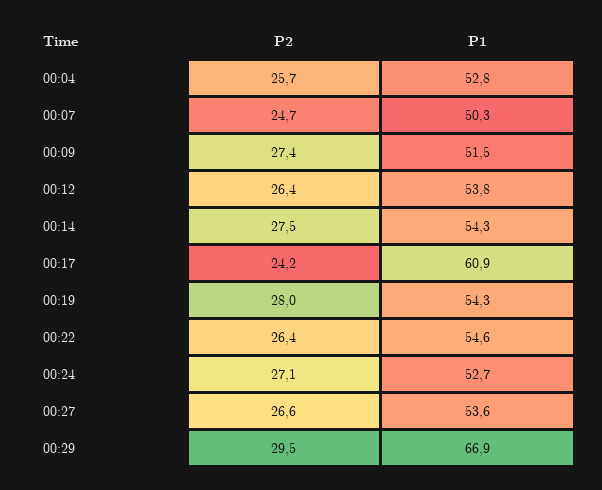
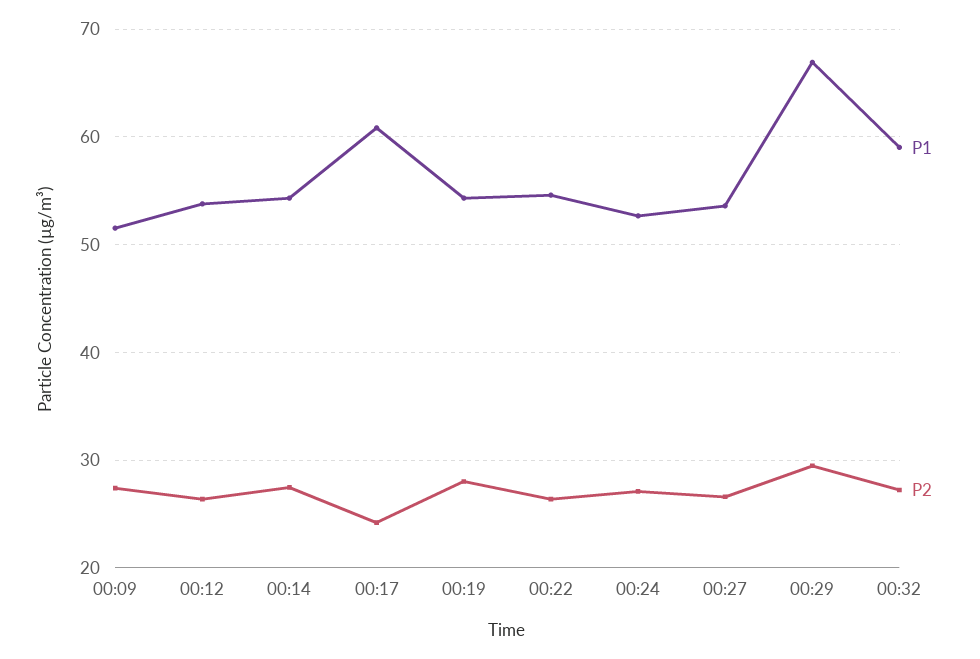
P2, 00:04: 25.7 -> none
P1, 00:04: 52.8 -> none
P2, 00:07: 24.7 -> none
P1, 00:07: 50.3 -> none
P1, 00:32: none -> 59
P2, 00:32: none -> 27

